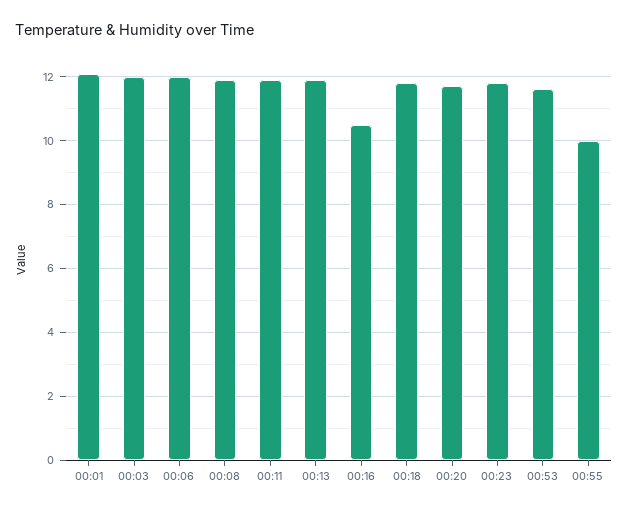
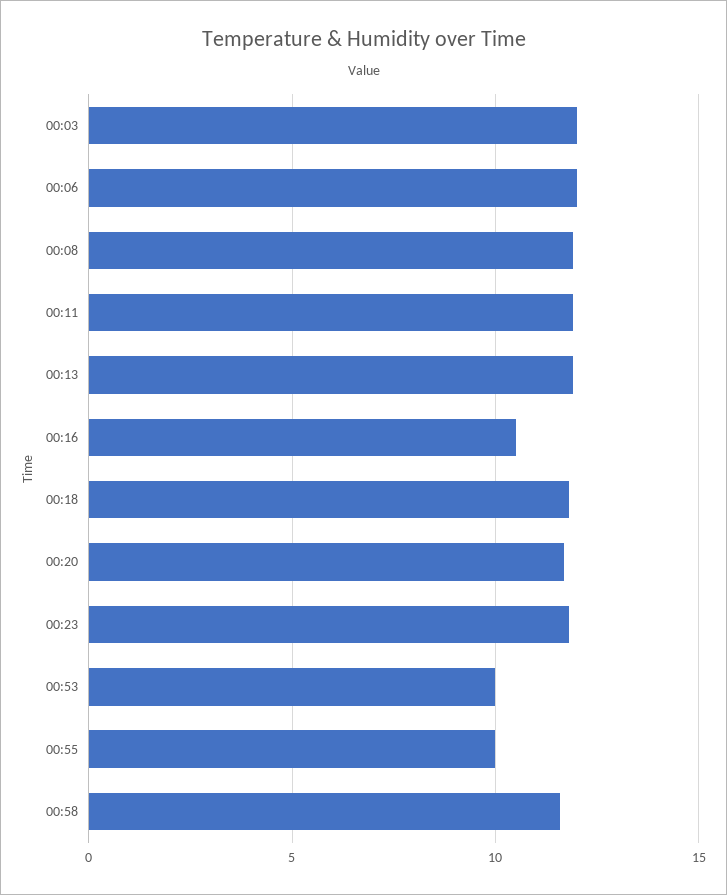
00:01: 12 -> none
00:53: 11.5 -> 10
00:58: none -> 11.5

